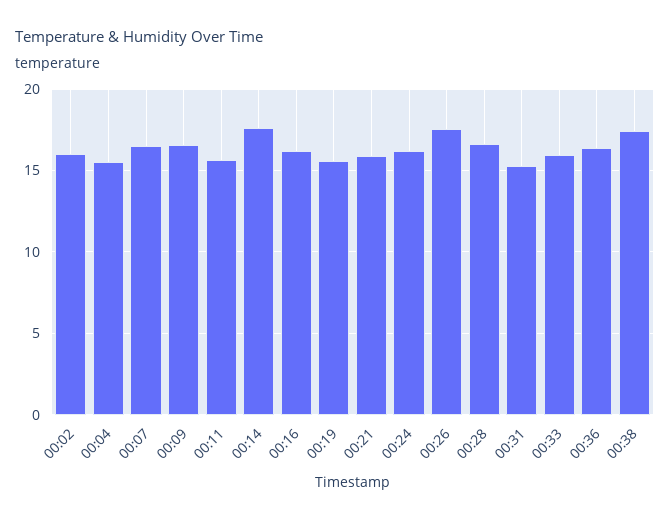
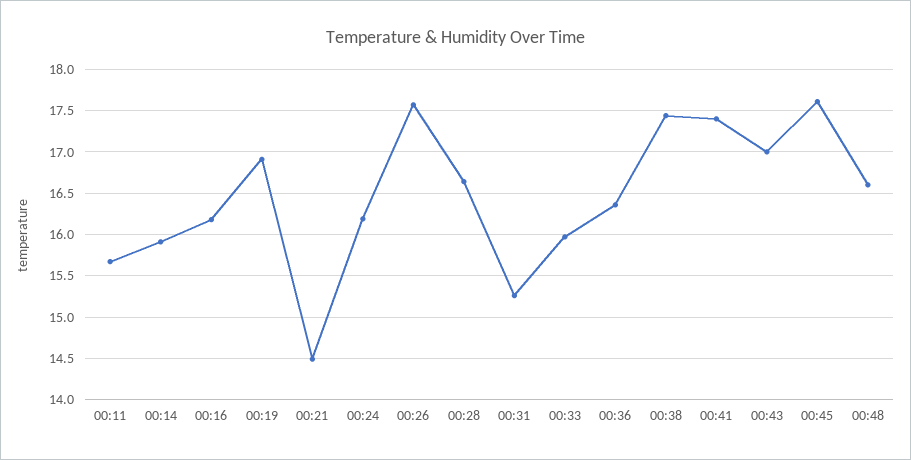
00:02: 16 -> none
00:04: 15.5 -> none
00:07: 16.5 -> none
00:09: 16.5 -> none
00:14: 17.5 -> 15.9
00:19: 15.5 -> 16.9
00:21: 16 -> 14.5
00:41: none -> 17.4
00:43: none -> 17
00:45: none -> 17.6
00:48: none -> 16.6

